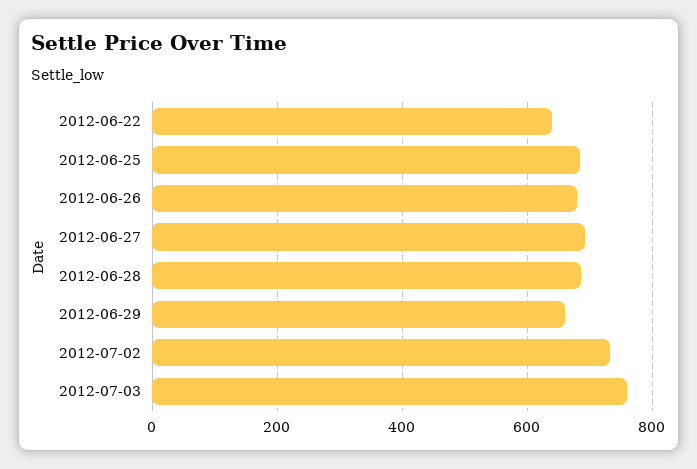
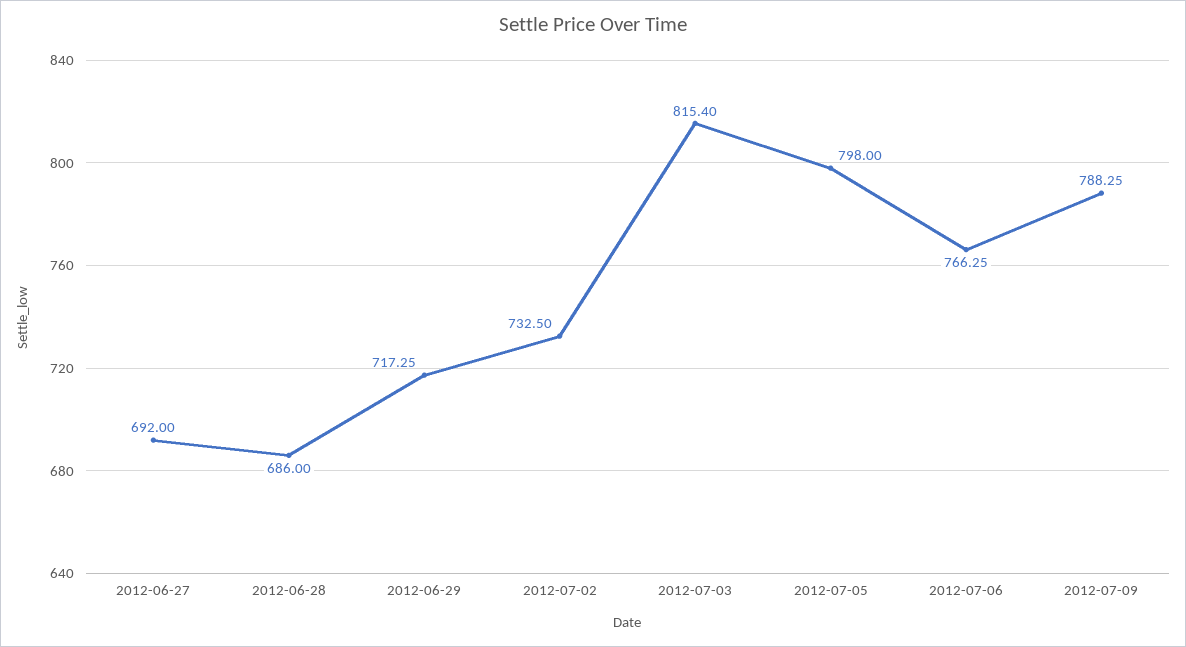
2012-06-22: 640 -> none
2012-06-25: 680 -> none
2012-06-26: 680 -> none
2012-06-29: 660 -> 717.25
2012-07-03: 760 -> 815.4
2012-07-05: none -> 798
2012-07-06: none -> 766.25
2012-07-09: none -> 788.25

